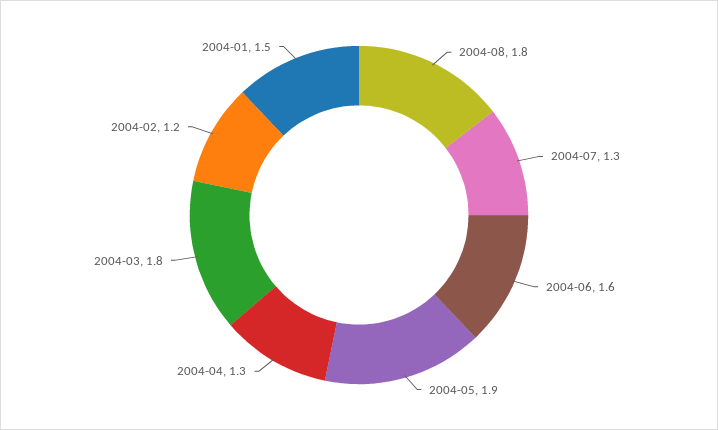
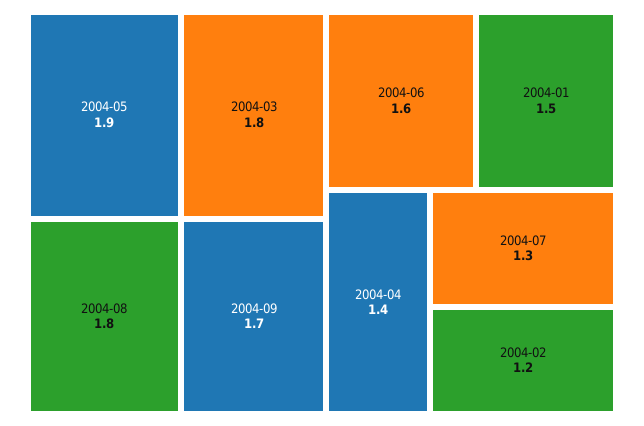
2004-04: 1.3 -> 1.4
2004-09: none -> 1.7

